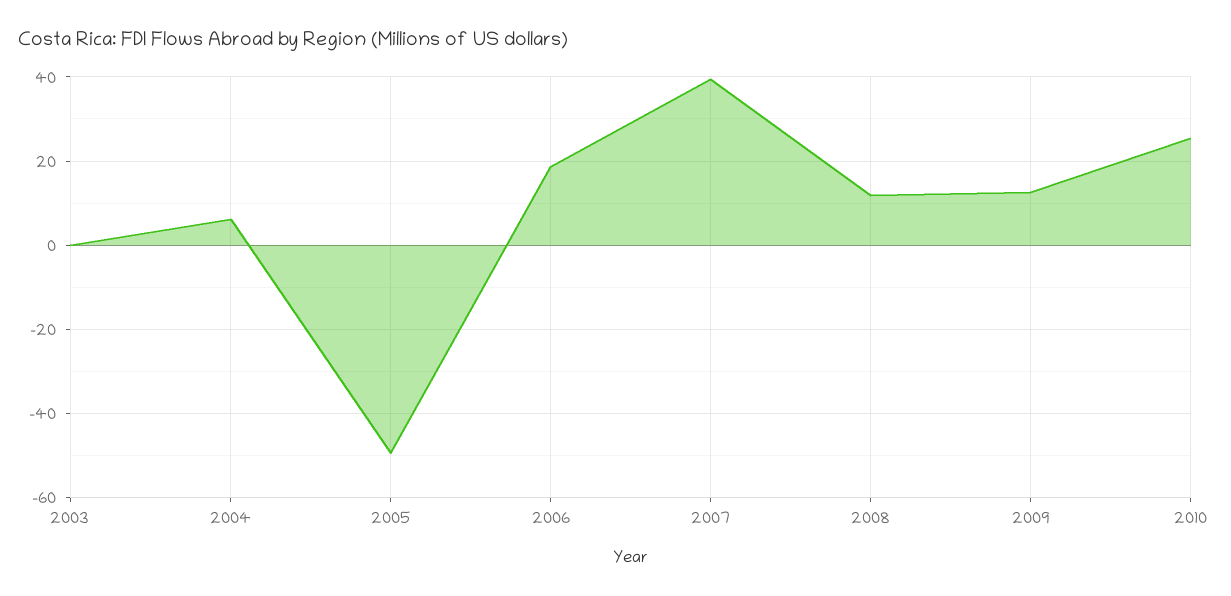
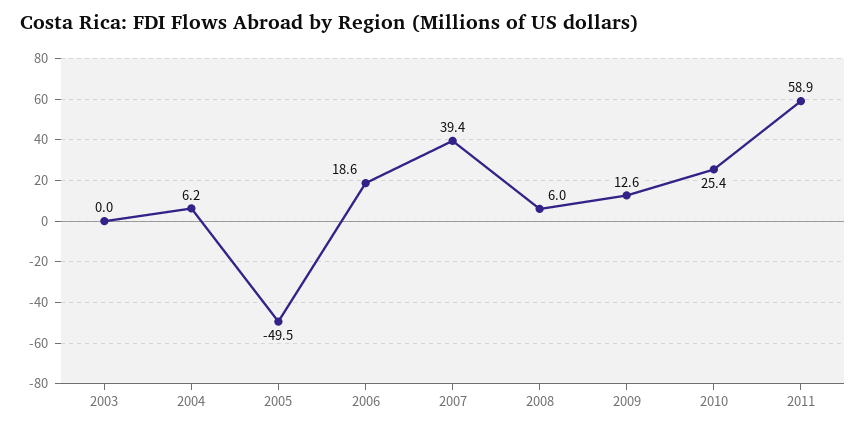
2008: 12 -> 6
2011: none -> 58.9

